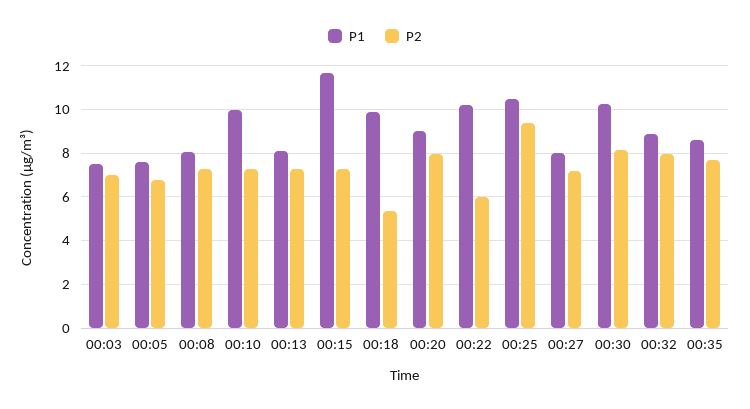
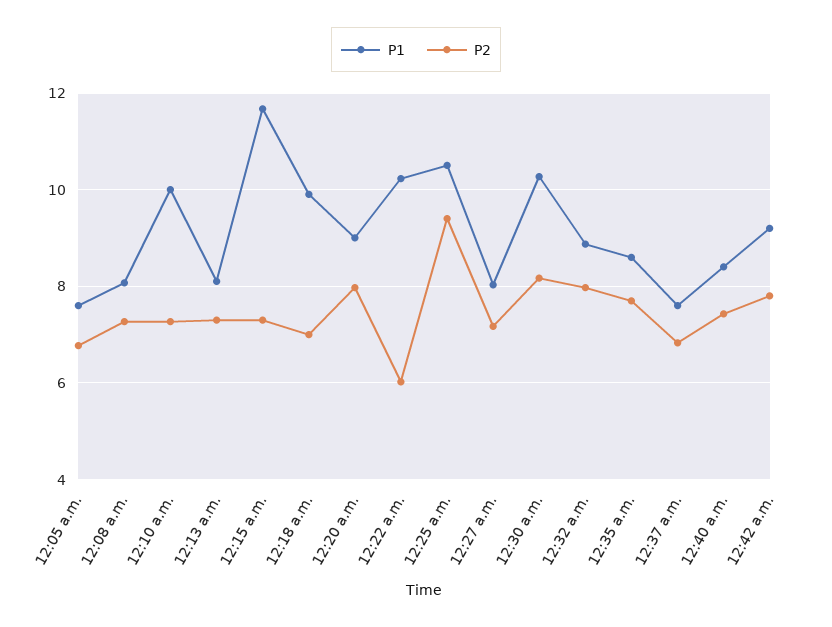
P1, 00:03: 7.5 -> none
P2, 00:03: 7 -> none
P2, 00:18: 5.5 -> 7
P1, 12:37 a.m.: none -> 7.6
P2, 12:37 a.m.: none -> 6.8
P1, 12:40 a.m.: none -> 8.4
P2, 12:40 a.m.: none -> 7.4
P1, 12:42 a.m.: none -> 9.2
P2, 12:42 a.m.: none -> 7.8

